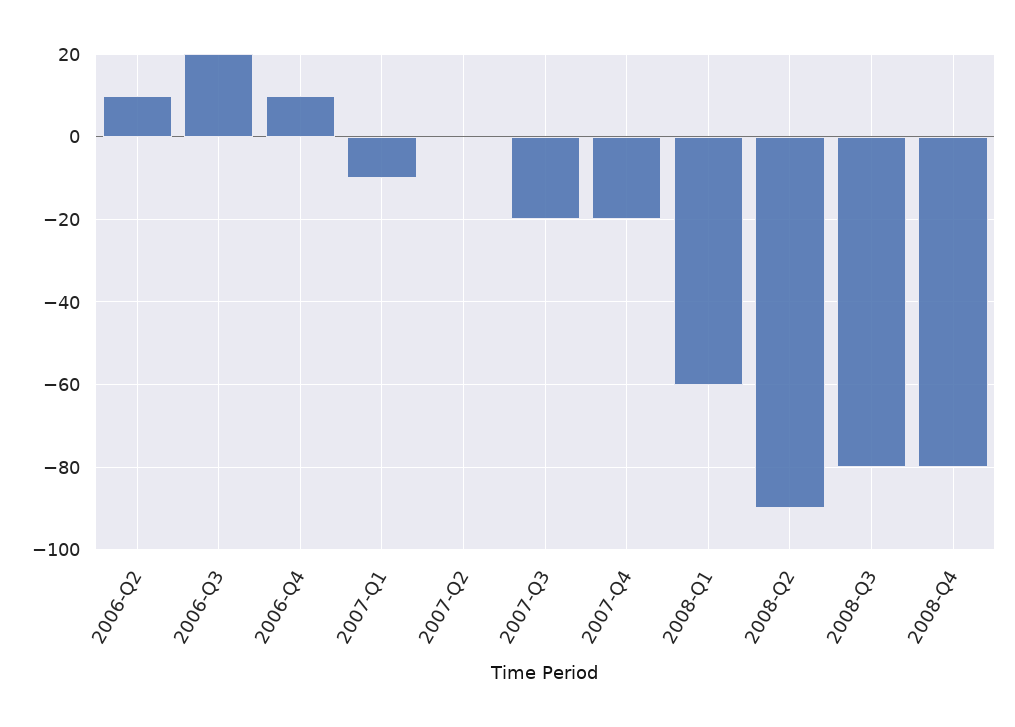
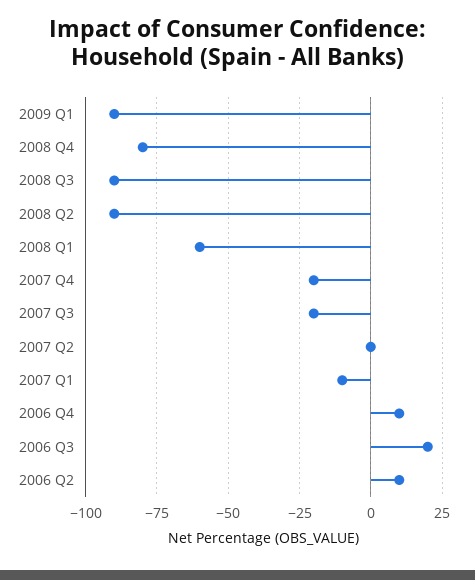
2008-Q3: -80 -> -90
2009 Q1: none -> -90

